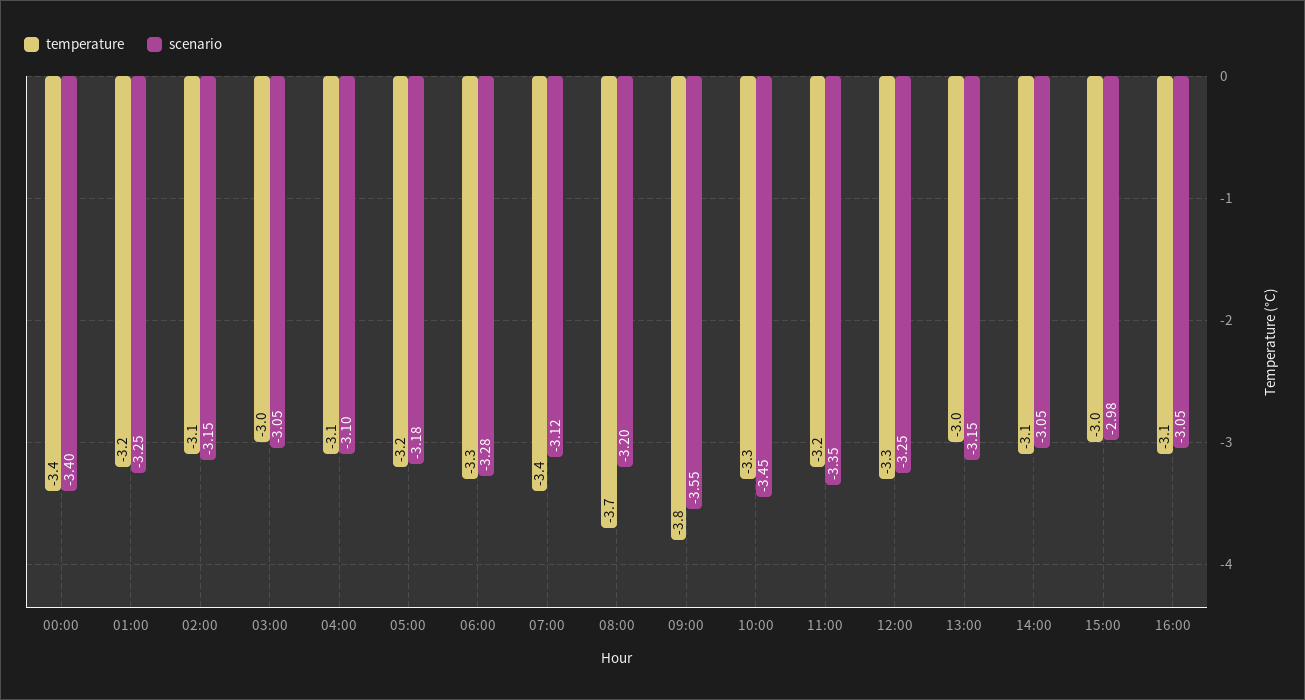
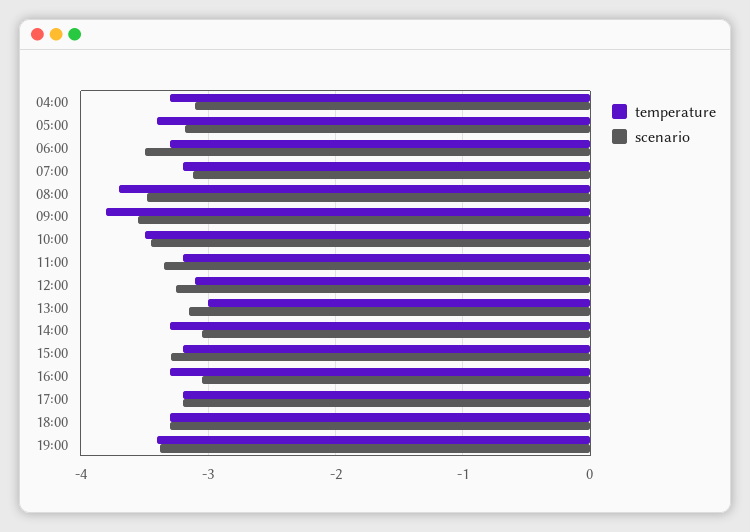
temperature, 00:00: -3.4 -> none
scenario, 00:00: -3.4 -> none
temperature, 01:00: -3.2 -> none
scenario, 01:00: -3.25 -> none
temperature, 02:00: -3.1 -> none
scenario, 02:00: -3.15 -> none
temperature, 03:00: -3 -> none
scenario, 03:00: -3.05 -> none
temperature, 04:00: -3.1 -> -3.3
temperature, 05:00: -3.2 -> -3.4
scenario, 06:00: -3.28 -> -3.5
temperature, 07:00: -3.4 -> -3.2
scenario, 08:00: -3.2 -> -3.5
temperature, 10:00: -3.3 -> -3.5
temperature, 12:00: -3.3 -> -3.1
temperature, 14:00: -3.1 -> -3.3
temperature, 15:00: -3 -> -3.2
scenario, 15:00: -2.98 -> -3.3
temperature, 16:00: -3.1 -> -3.3
temperature, 17:00: none -> -3.2
scenario, 17:00: none -> -3.2
temperature, 18:00: none -> -3.3
scenario, 18:00: none -> -3.3
temperature, 19:00: none -> -3.4
scenario, 19:00: none -> -3.4

